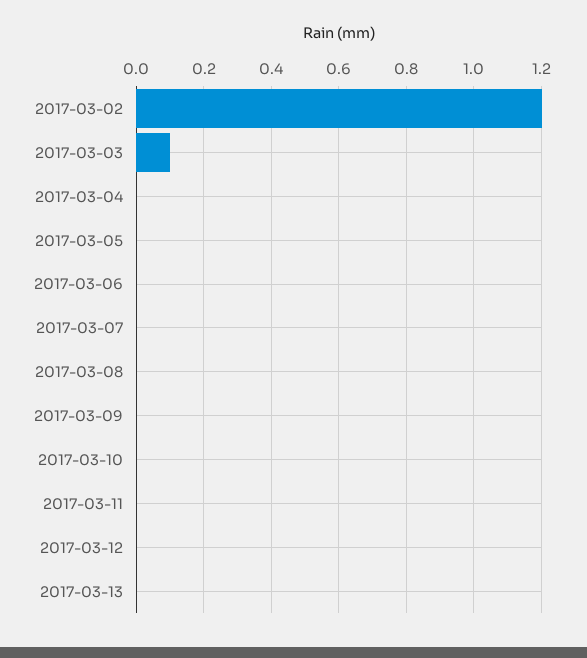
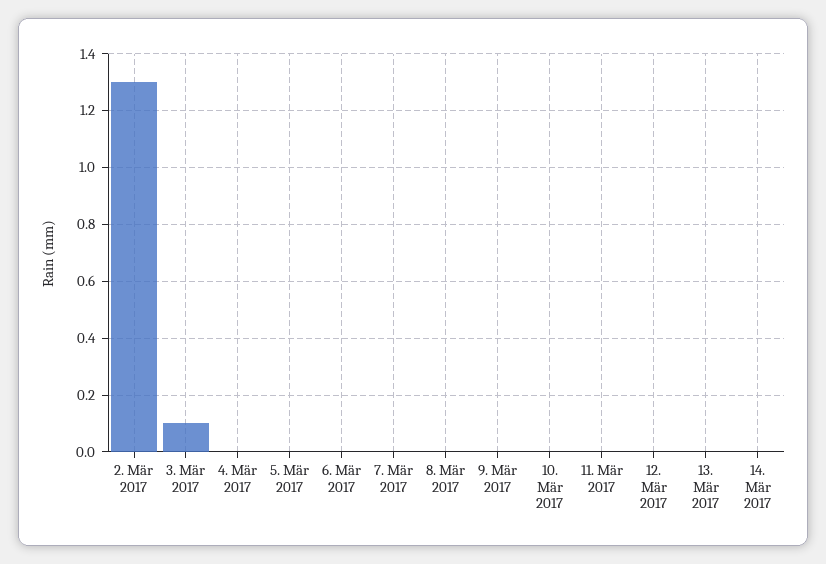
2017-03-02: 1.2 -> 1.3
14. Mär 2017: none -> 0

